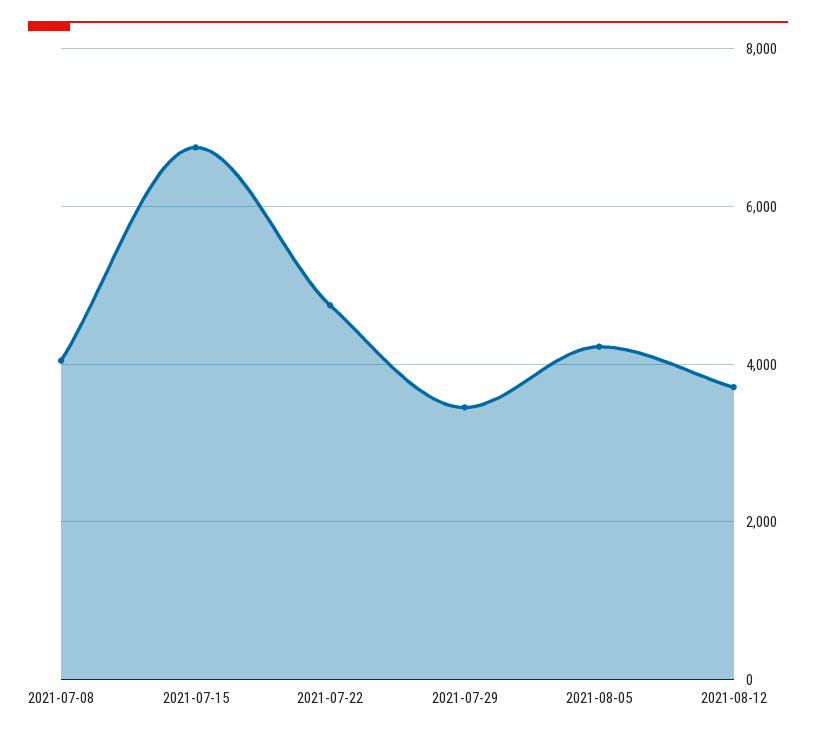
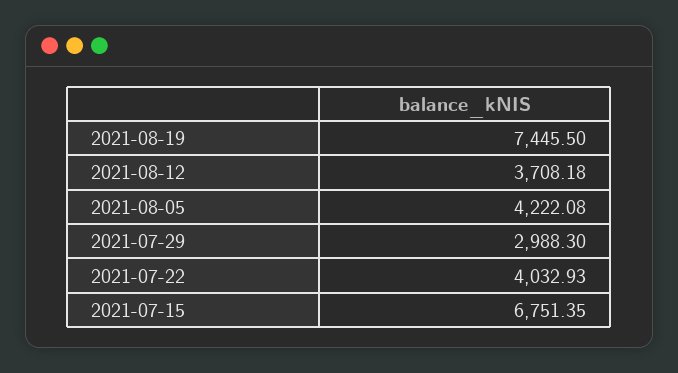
2021-07-08: 4000 -> none
2021-07-22: 4800 -> 4032.93
2021-07-29: 3400 -> 2988.3
2021-08-19: none -> 7445.5

